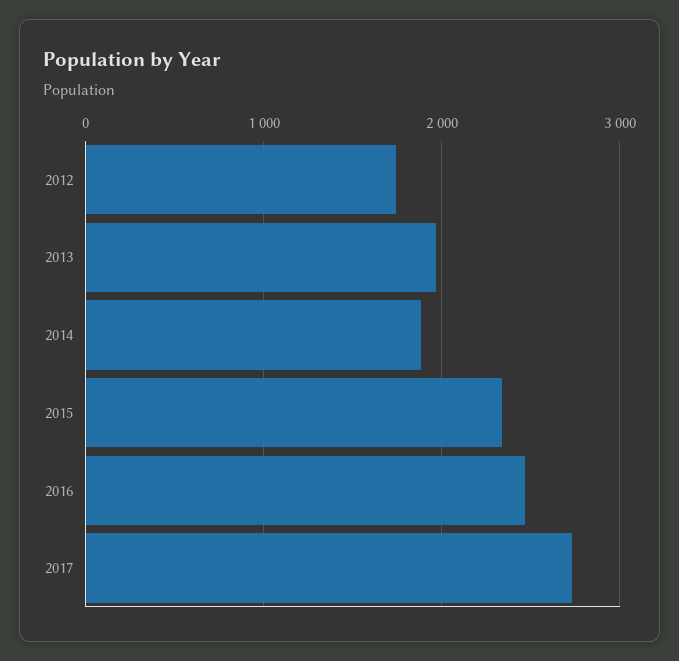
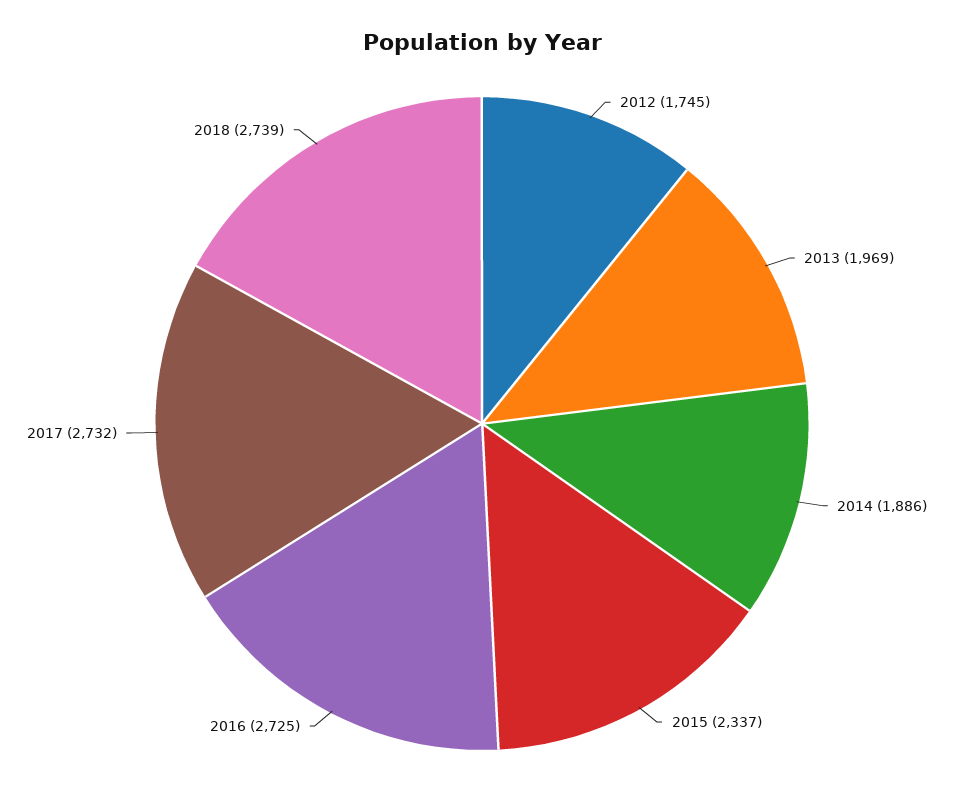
2016: 2500 -> 2725
2018: none -> 2739

